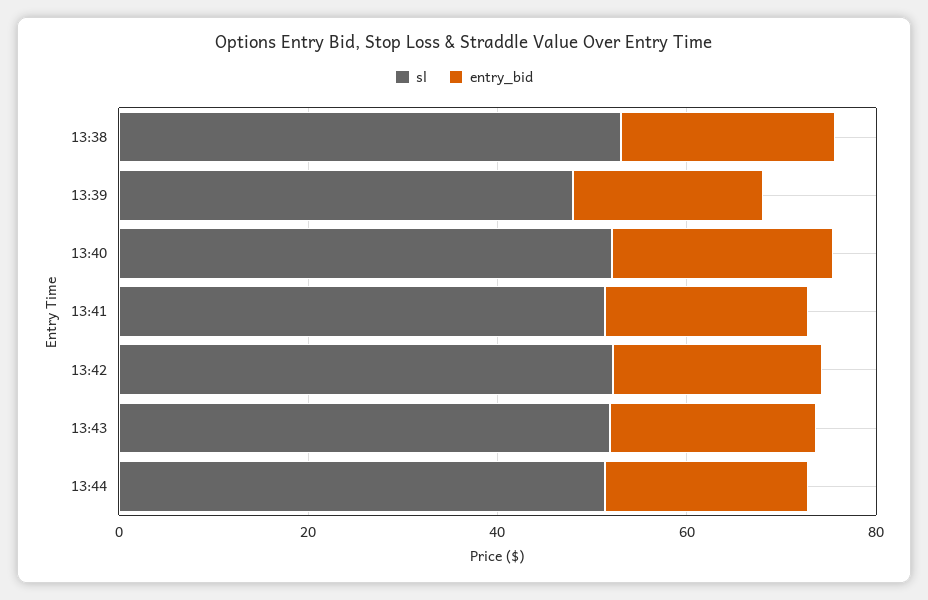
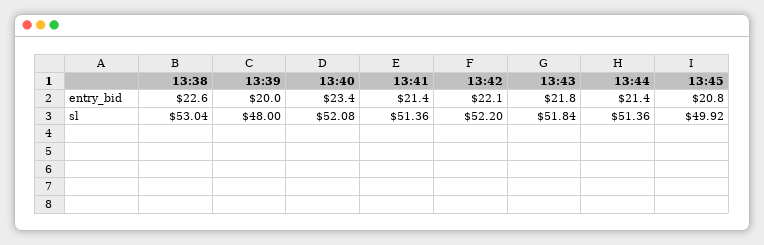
entry_bid, 13:45: none -> 20.8
sl, 13:45: none -> 49.92

